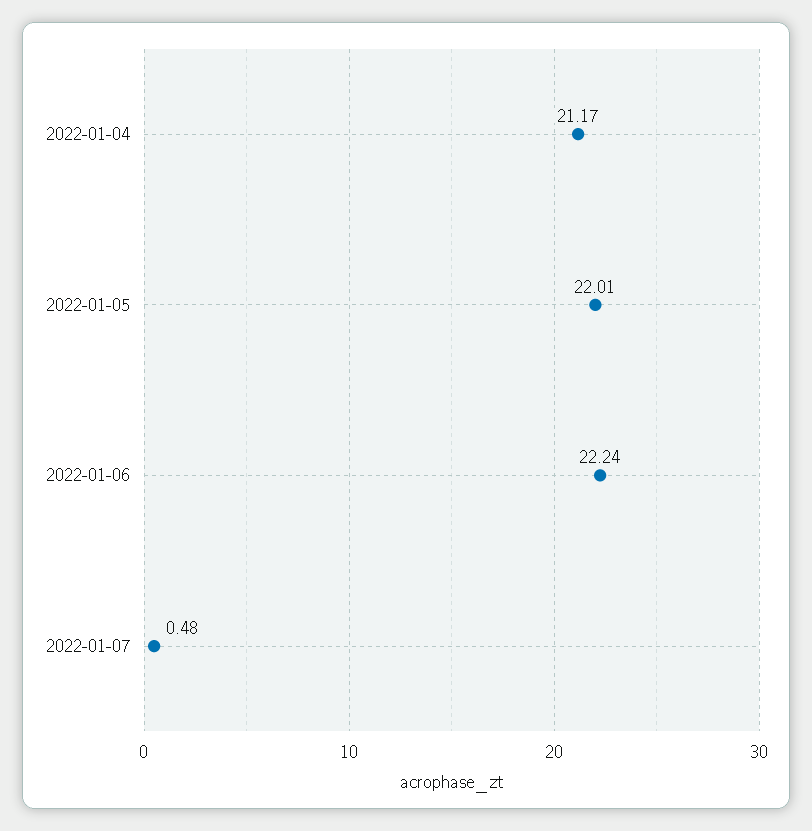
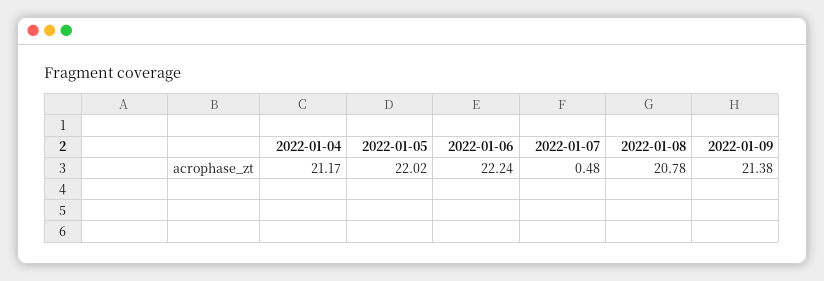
2022-01-05: 22.01 -> 22.02
2022-01-08: none -> 20.78
2022-01-09: none -> 21.38

